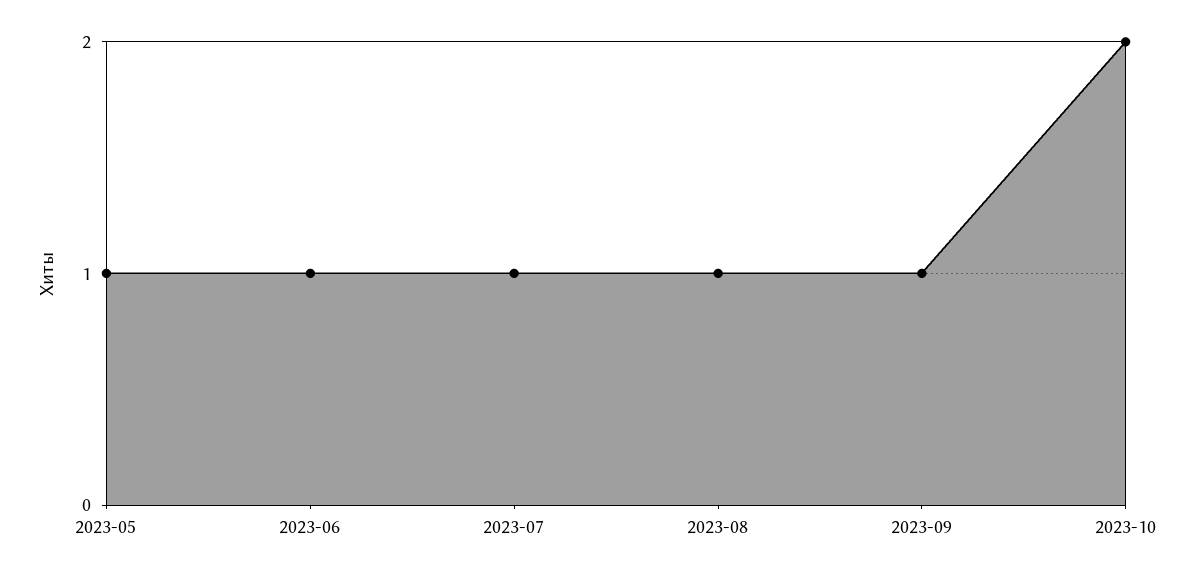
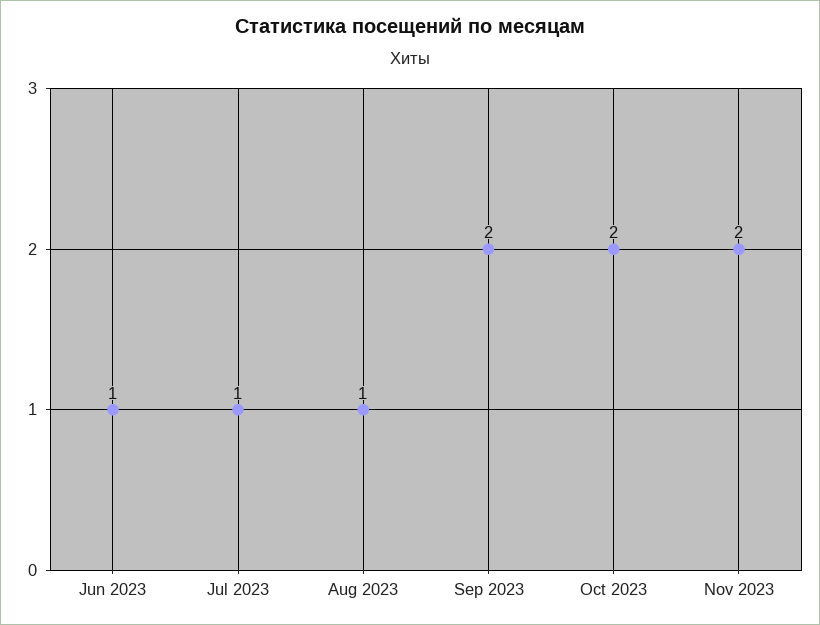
2023-05: 1 -> none
2023-09: 1 -> 2
Nov 2023: none -> 2

